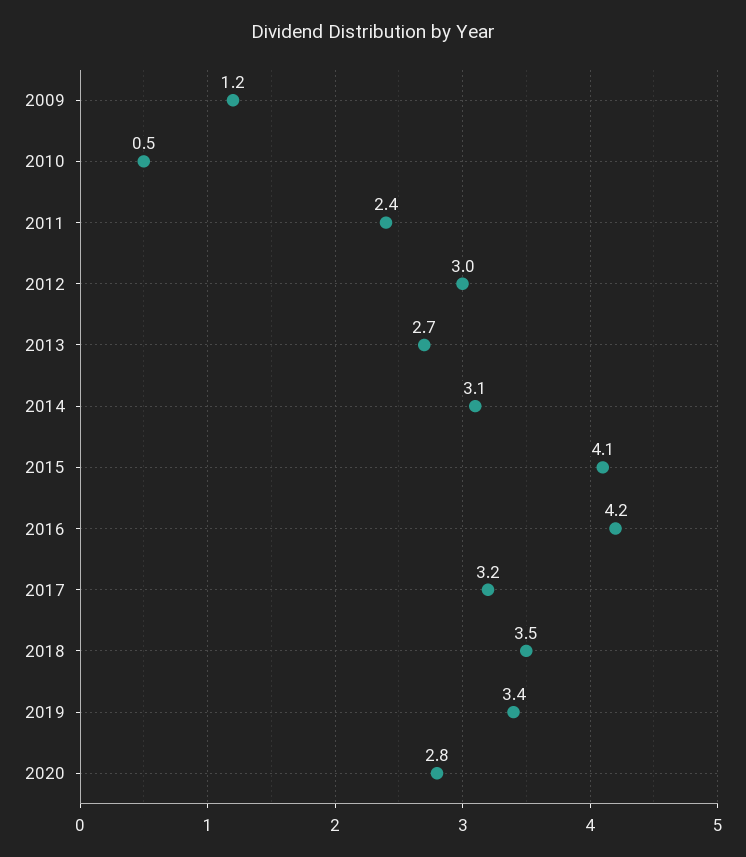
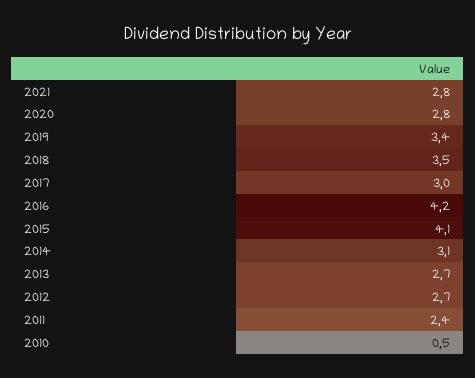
2009: 1.2 -> none
2012: 3 -> 2.7
2017: 3.2 -> 3
2021: none -> 2.8

